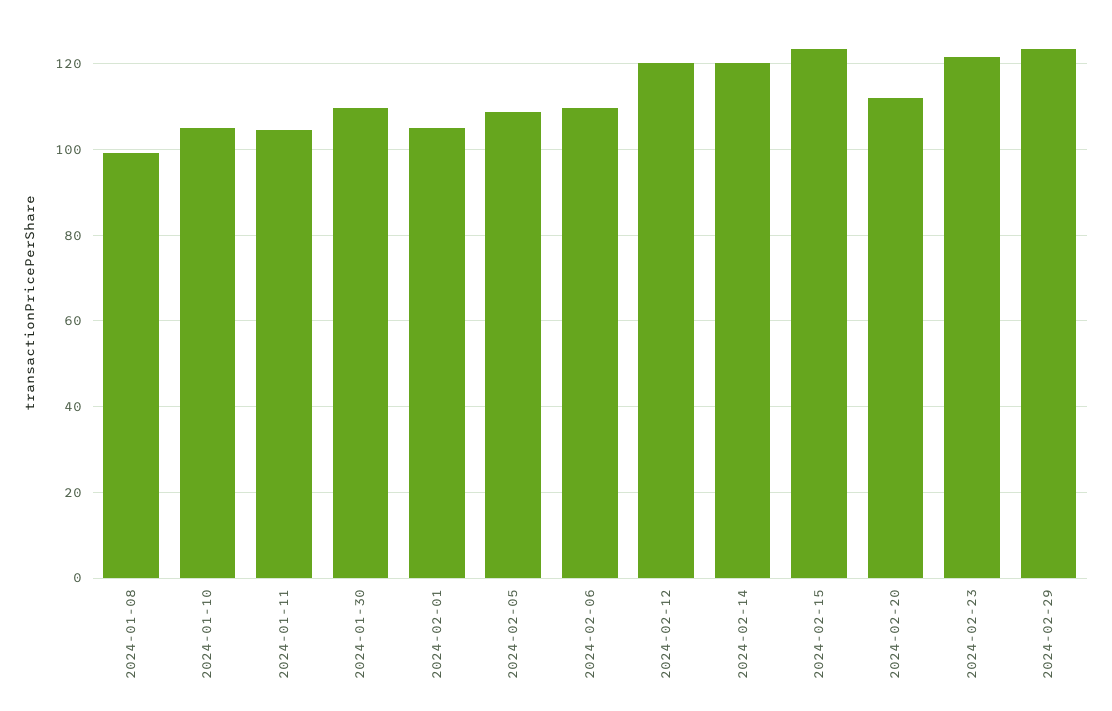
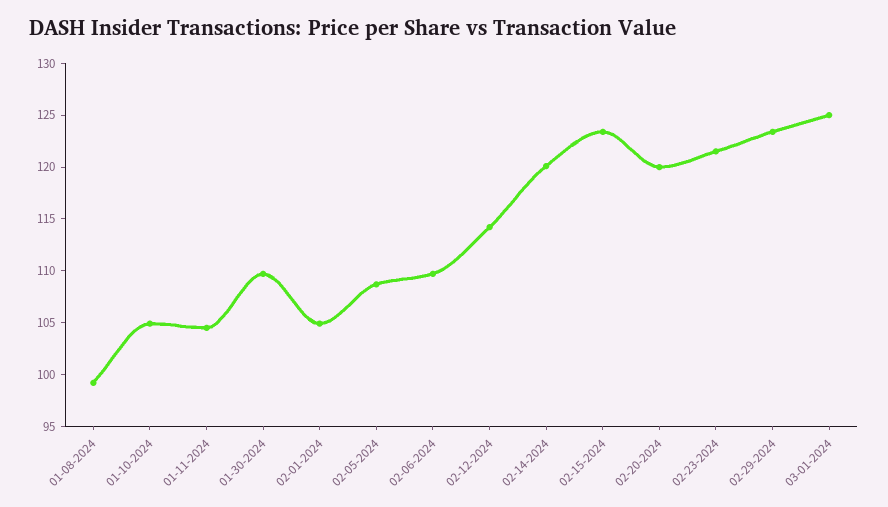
2024-02-12: 120 -> 114
2024-02-20: 112 -> 120
03-01-2024: none -> 125

